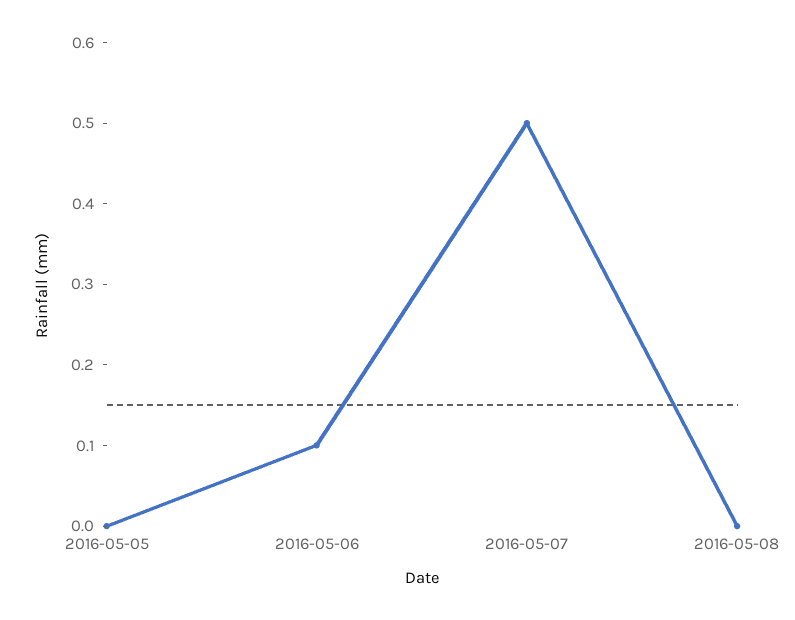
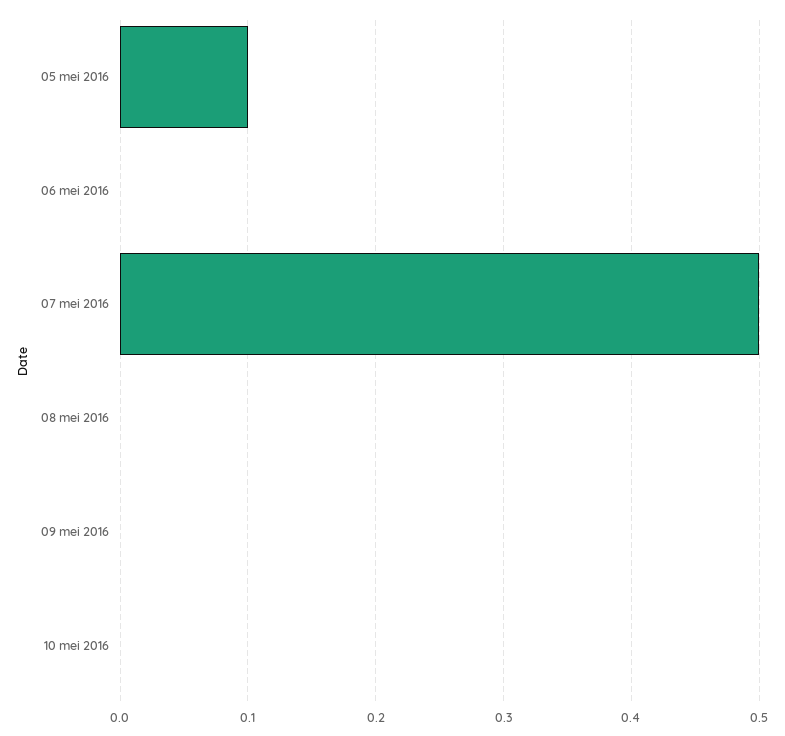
2016-05-05: 0 -> 0.1
2016-05-06: 0.1 -> 0
09 mei 2016: none -> 0
10 mei 2016: none -> 0

